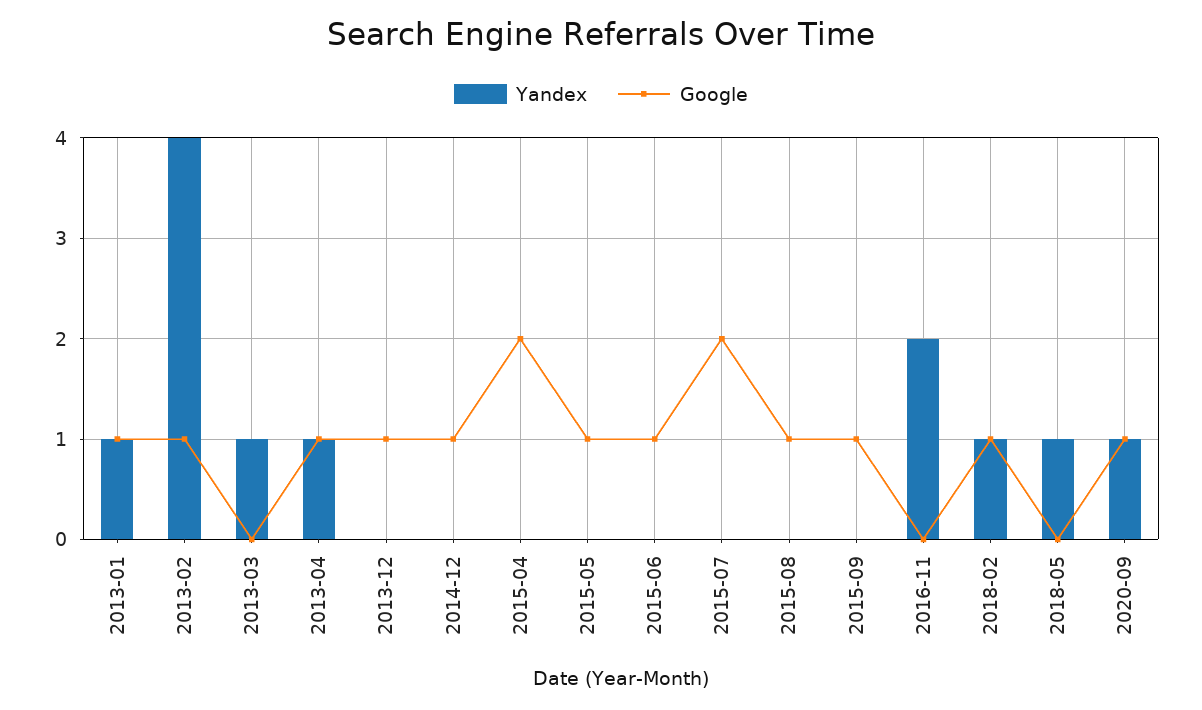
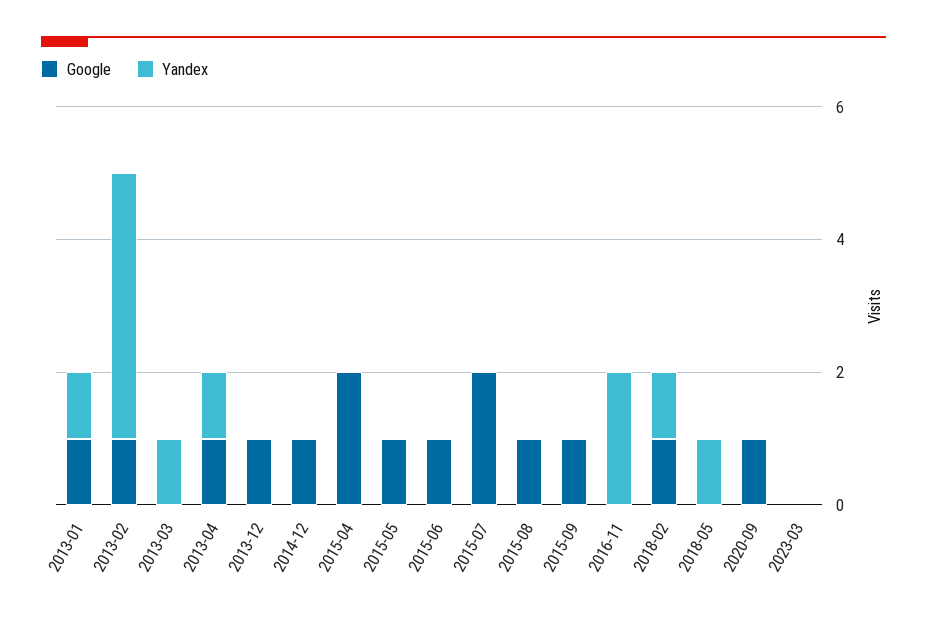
Yandex, 2020-09: 1 -> 0
Google, 2023-03: none -> 0
Yandex, 2023-03: none -> 0

